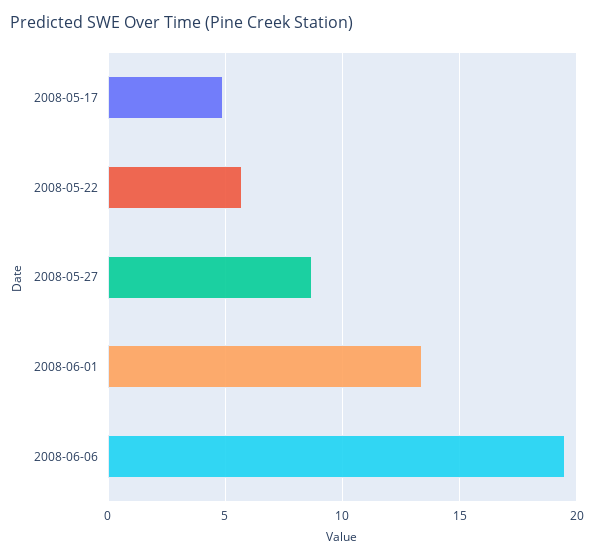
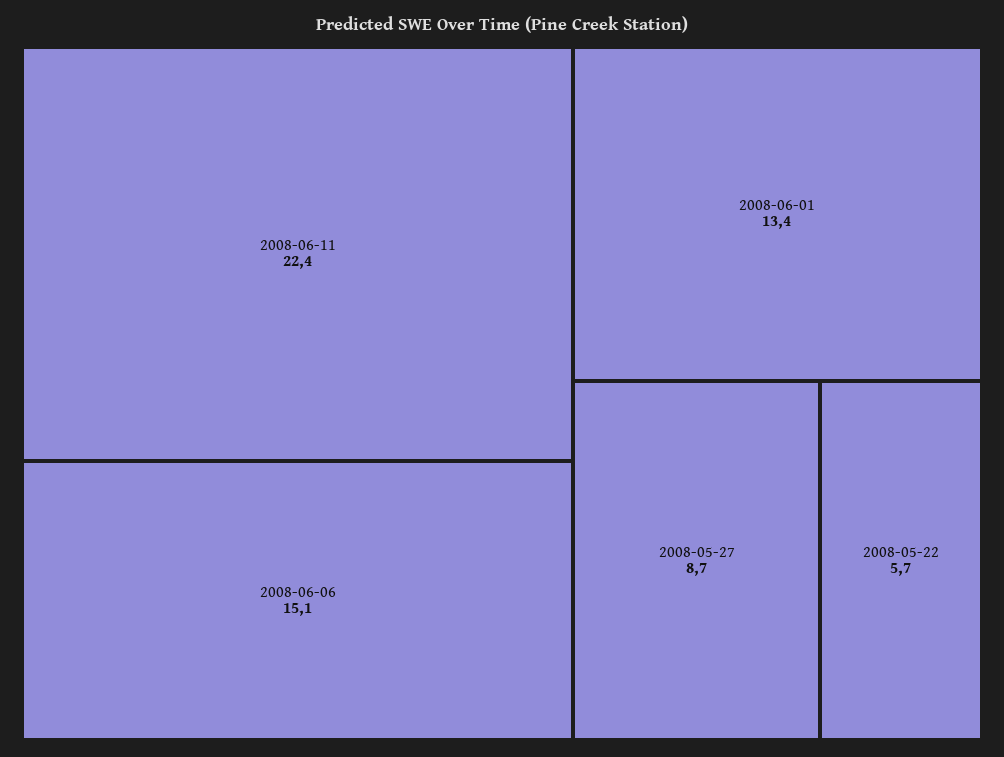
2008-05-17: 5 -> none
2008-06-06: 19.5 -> 15.1
2008-06-11: none -> 22.4

